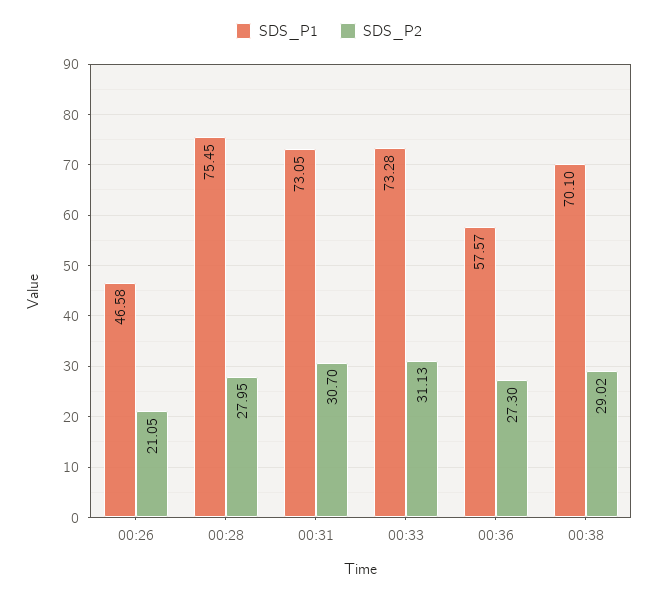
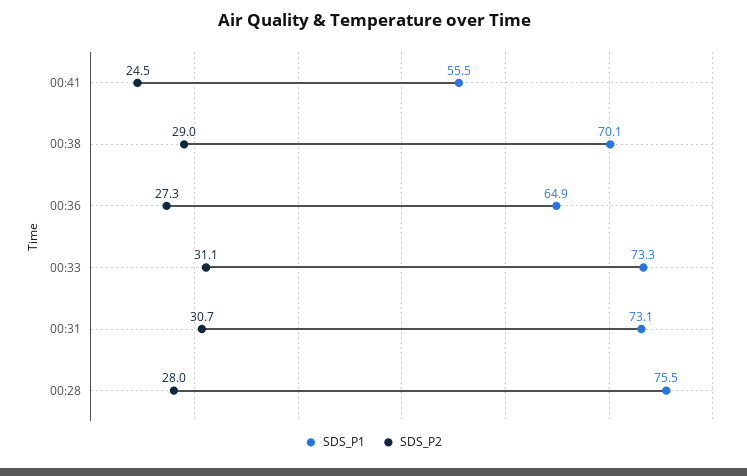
SDS_P1, 00:26: 46.58 -> none
SDS_P2, 00:26: 21.05 -> none
SDS_P1, 00:36: 57.57 -> 64.9
SDS_P1, 00:41: none -> 55.5
SDS_P2, 00:41: none -> 24.5

